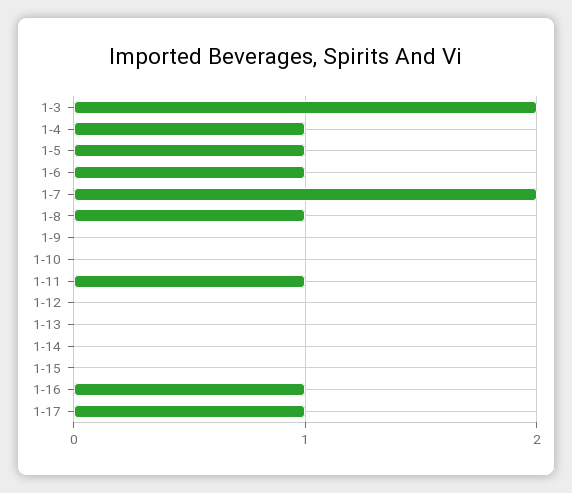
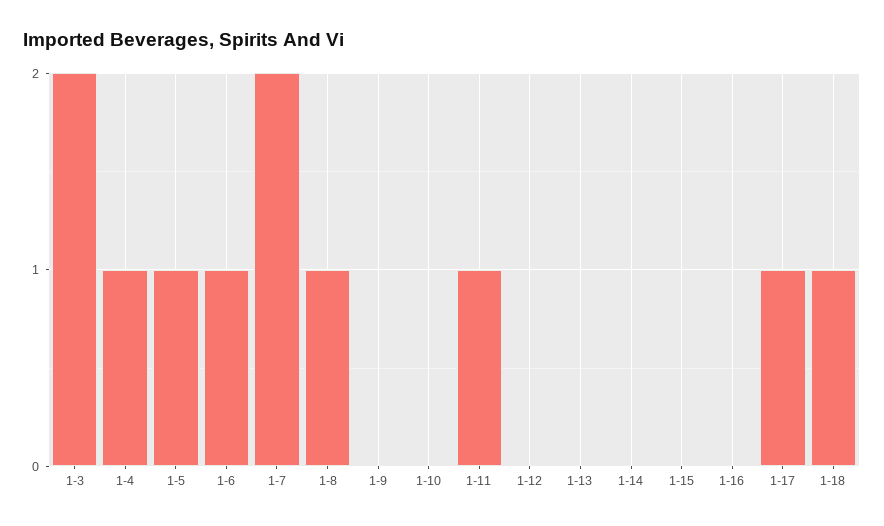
1-16: 1 -> 0
1-18: none -> 1

